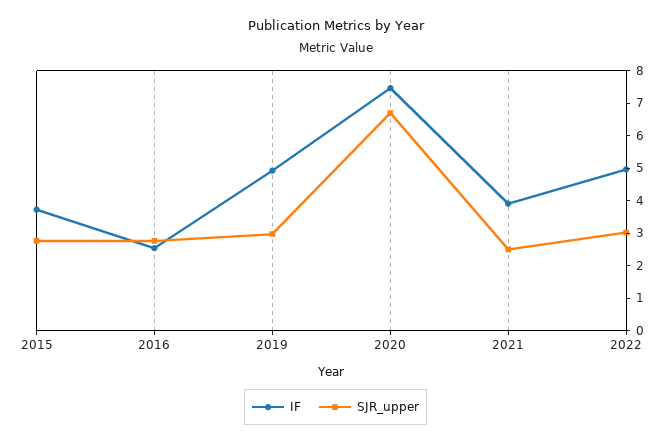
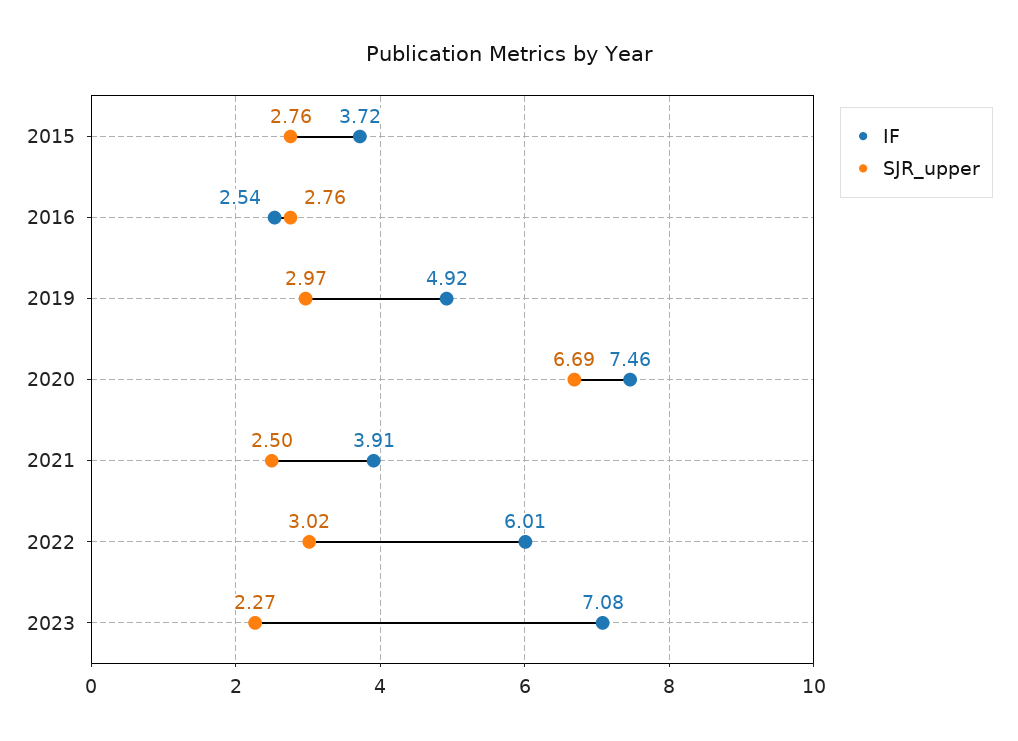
IF, 2022: 5 -> 6.01
IF, 2023: none -> 7.08
SJR_upper, 2023: none -> 2.27

